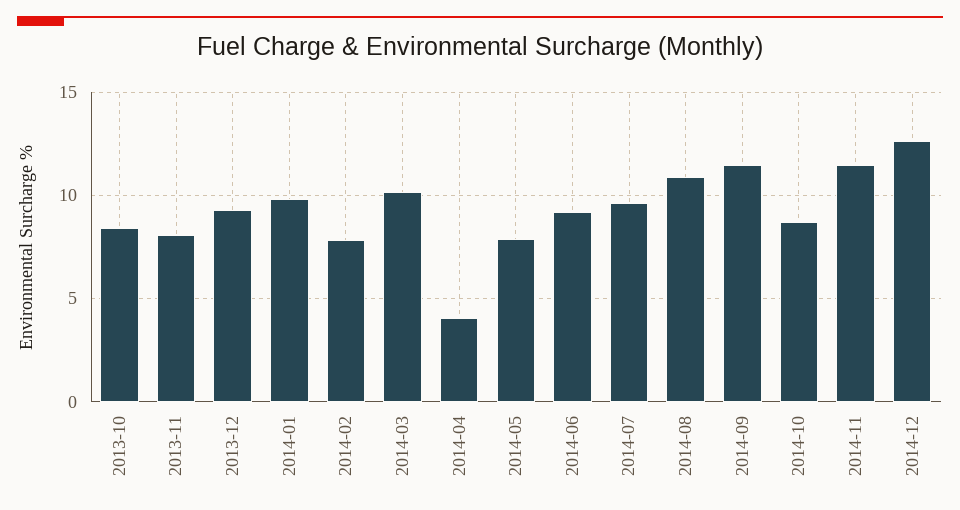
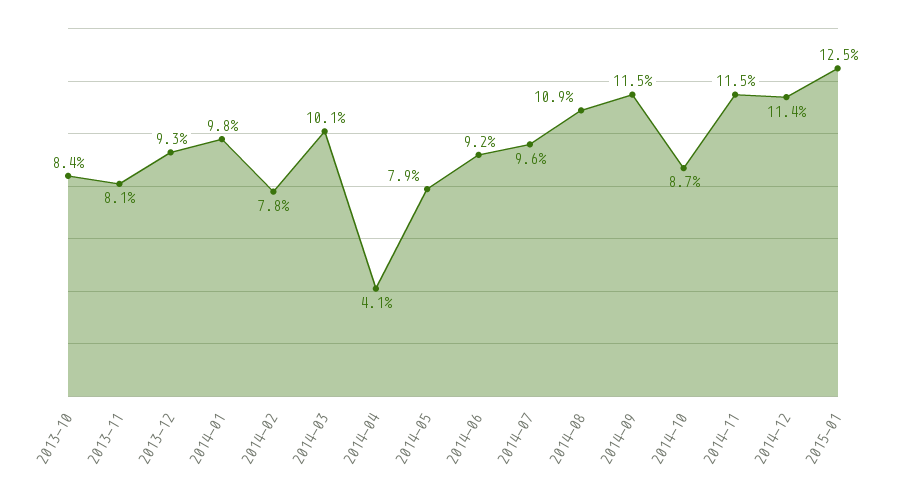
2014-12: 12.5 -> 11.4
2015-01: none -> 12.5

